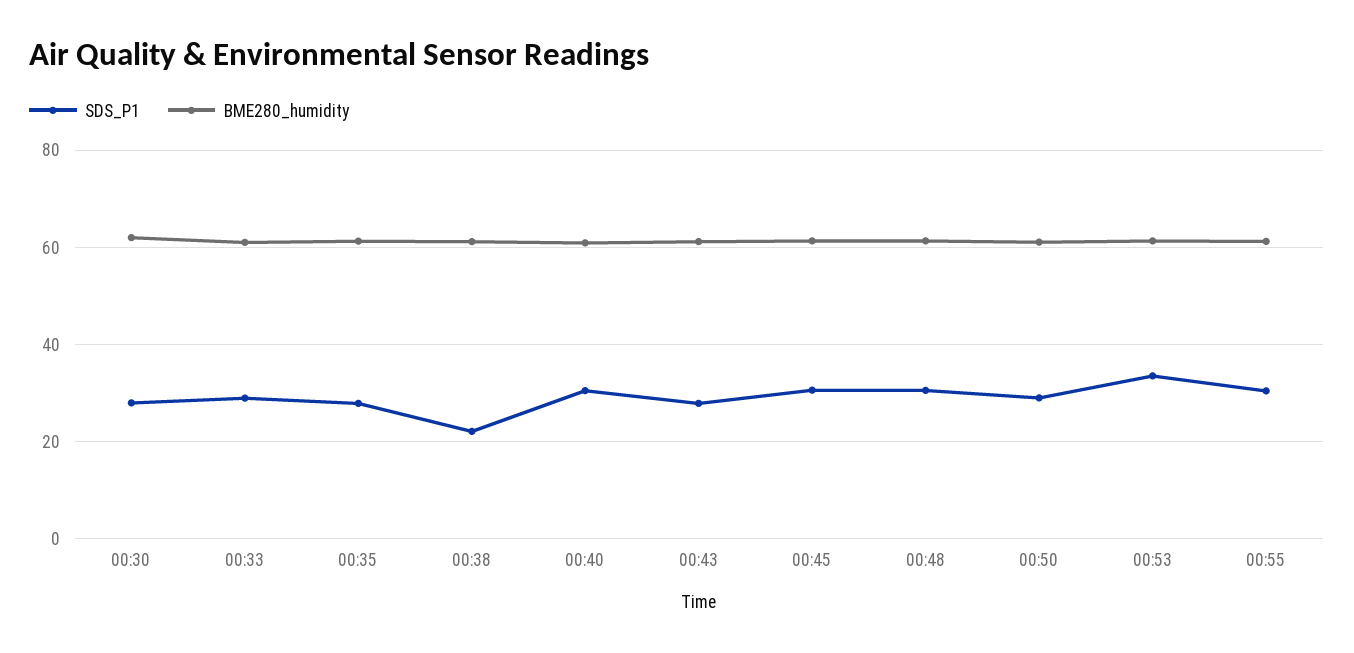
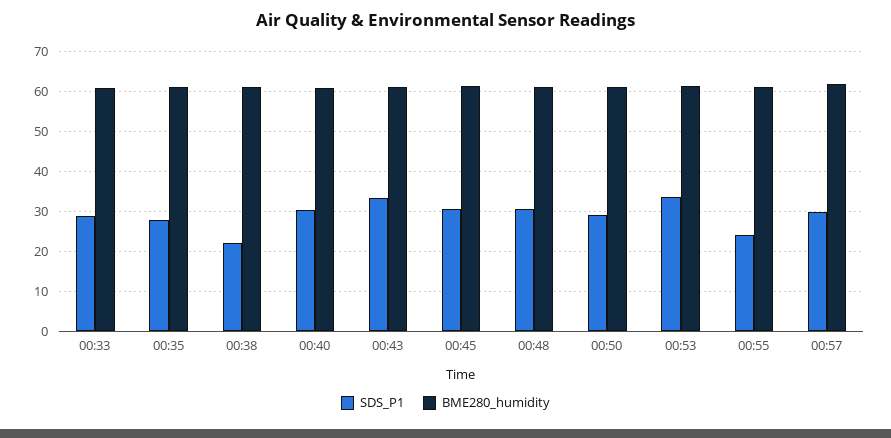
SDS_P1, 00:30: 28 -> none
BME280_humidity, 00:30: 62 -> none
SDS_P1, 00:43: 28 -> 34
SDS_P1, 00:55: 30 -> 24
SDS_P1, 00:57: none -> 30
BME280_humidity, 00:57: none -> 62

